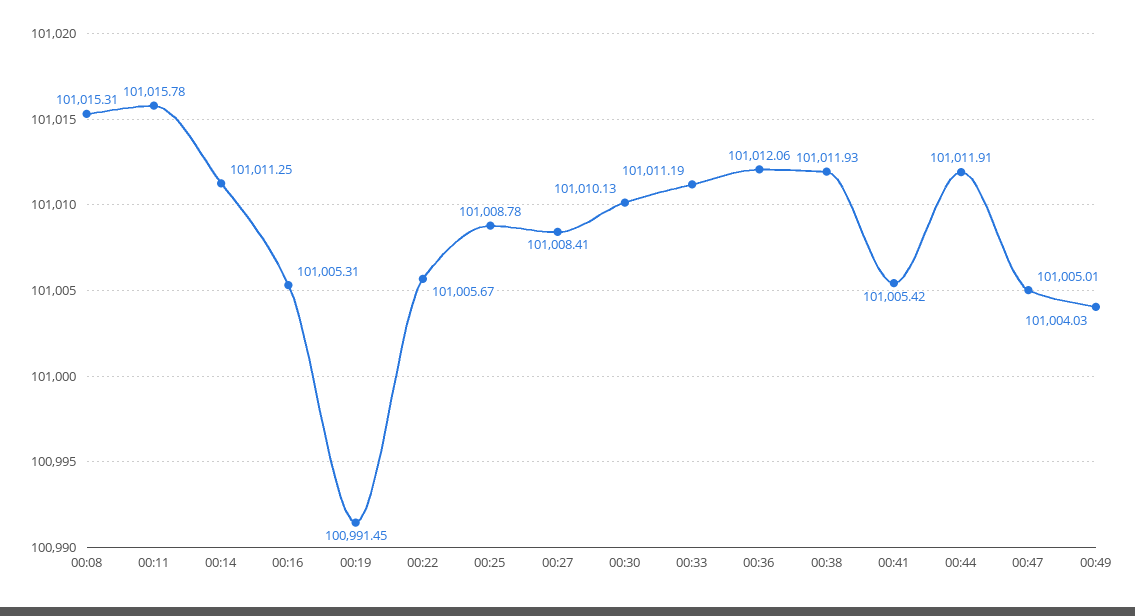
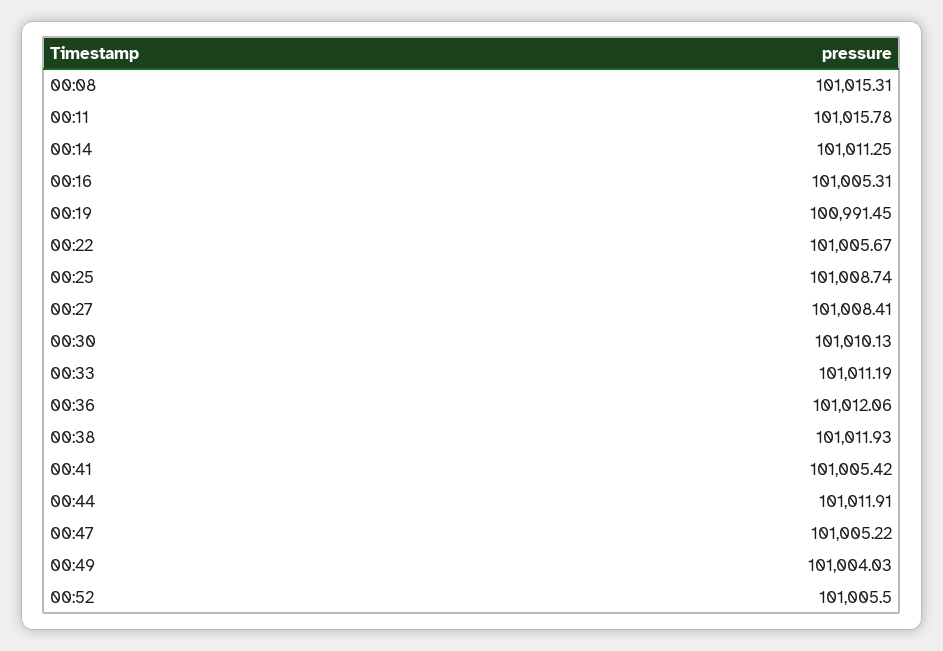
00:25: 101008.78 -> 101008.74
00:47: 101005.01 -> 101005.22
00:52: none -> 101005.5

